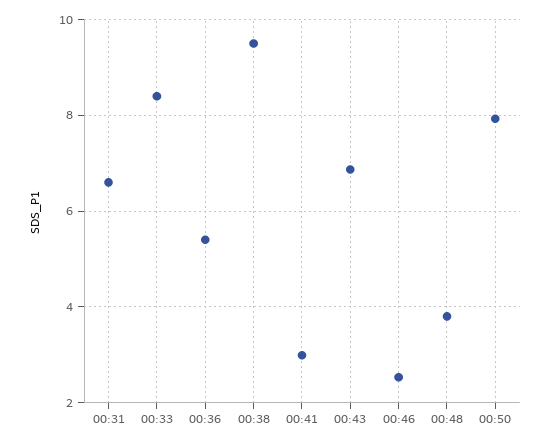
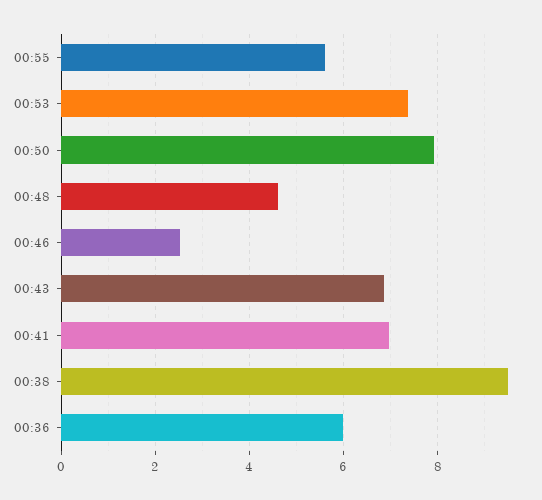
00:31: 6.6 -> none
00:33: 8.4 -> none
00:36: 5.4 -> 6
00:41: 3 -> 7
00:48: 3.8 -> 4.6
00:55: none -> 5.6
00:53: none -> 7.4

